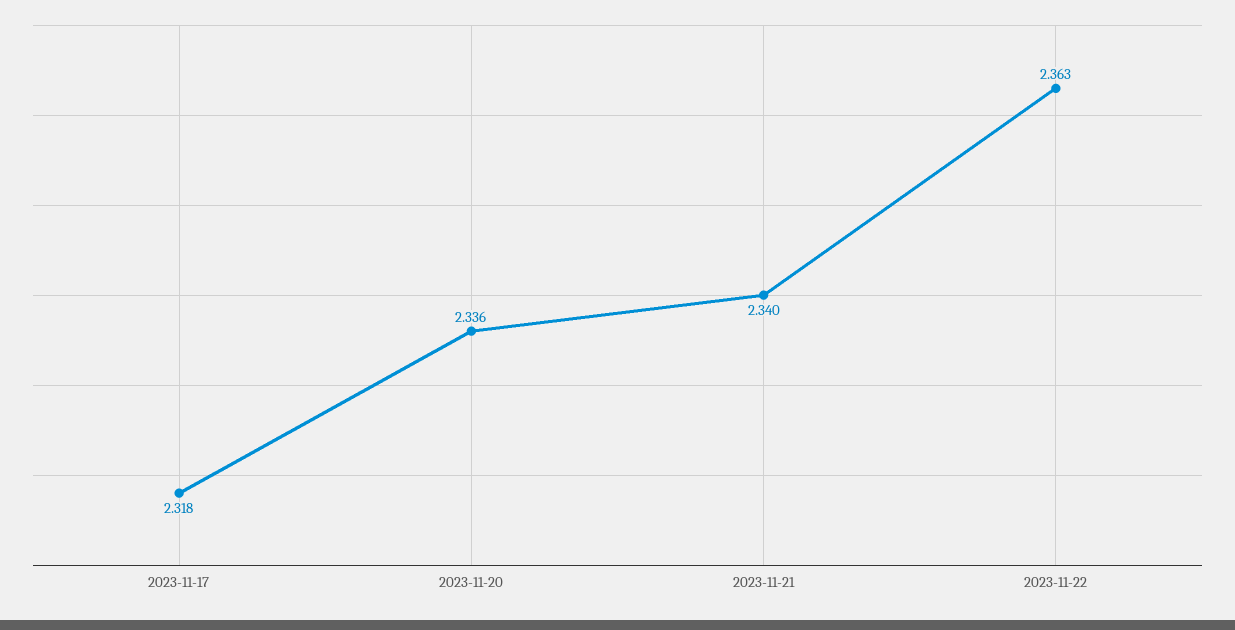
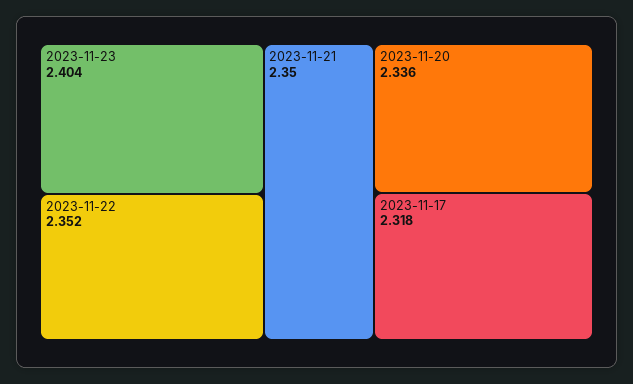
2023-11-21: 2.34 -> 2.35
2023-11-22: 2.363 -> 2.352
2023-11-23: none -> 2.404

